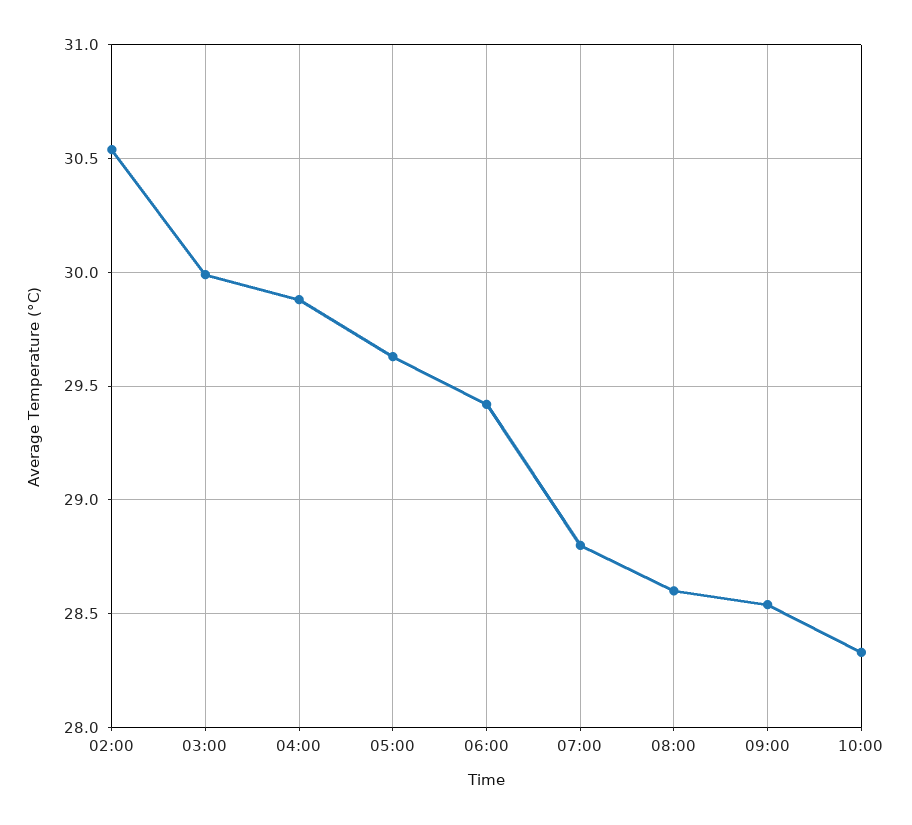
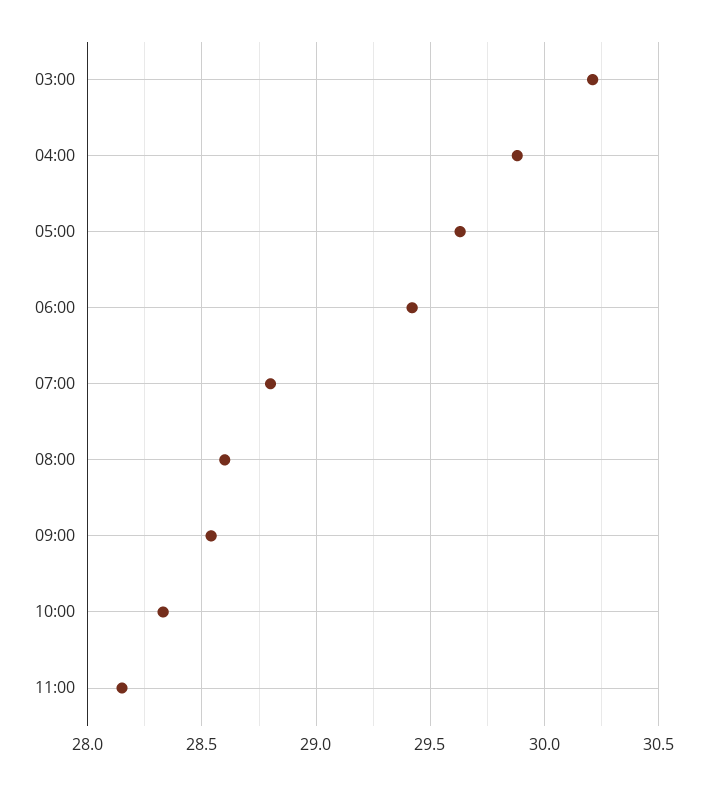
02:00: 30.55 -> none
03:00: 30 -> 30.2
11:00: none -> 28.15

